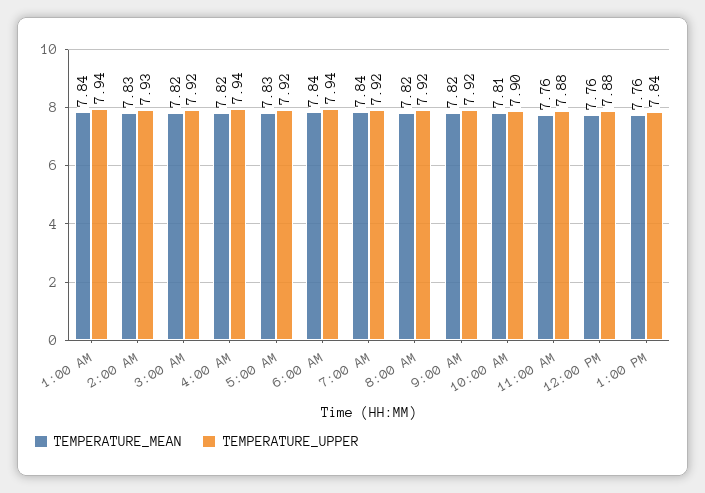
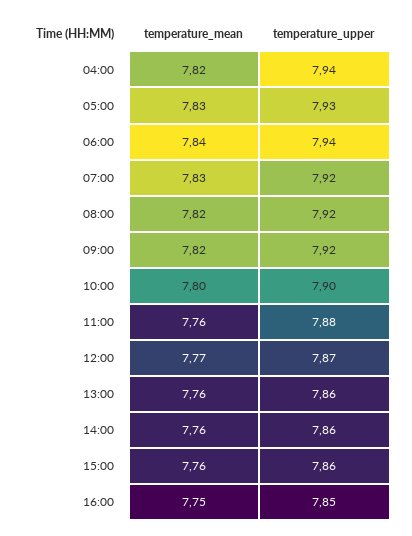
TEMPERATURE_MEAN, 1:00 AM: 7.84 -> none
TEMPERATURE_UPPER, 1:00 AM: 7.94 -> none
TEMPERATURE_MEAN, 2:00 AM: 7.83 -> none
TEMPERATURE_UPPER, 2:00 AM: 7.93 -> none
TEMPERATURE_MEAN, 3:00 AM: 7.82 -> none
TEMPERATURE_UPPER, 3:00 AM: 7.92 -> none
TEMPERATURE_UPPER, 5:00 AM: 7.92 -> 7.93
TEMPERATURE_MEAN, 7:00 AM: 7.84 -> 7.83
TEMPERATURE_MEAN, 10:00 AM: 7.81 -> 7.8
TEMPERATURE_MEAN, 12:00 PM: 7.76 -> 7.77
TEMPERATURE_UPPER, 12:00 PM: 7.88 -> 7.87
TEMPERATURE_UPPER, 1:00 PM: 7.84 -> 7.86
TEMPERATURE_MEAN, 14:00: none -> 7.76
TEMPERATURE_UPPER, 14:00: none -> 7.86
TEMPERATURE_MEAN, 15:00: none -> 7.76
TEMPERATURE_UPPER, 15:00: none -> 7.86
TEMPERATURE_MEAN, 16:00: none -> 7.75
TEMPERATURE_UPPER, 16:00: none -> 7.85

